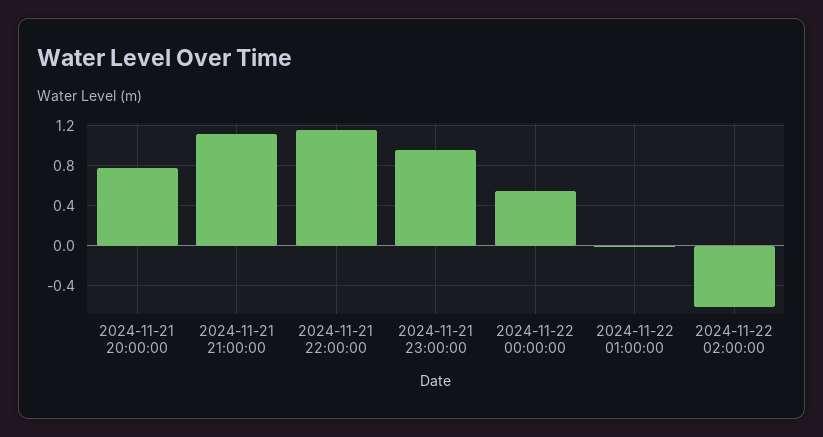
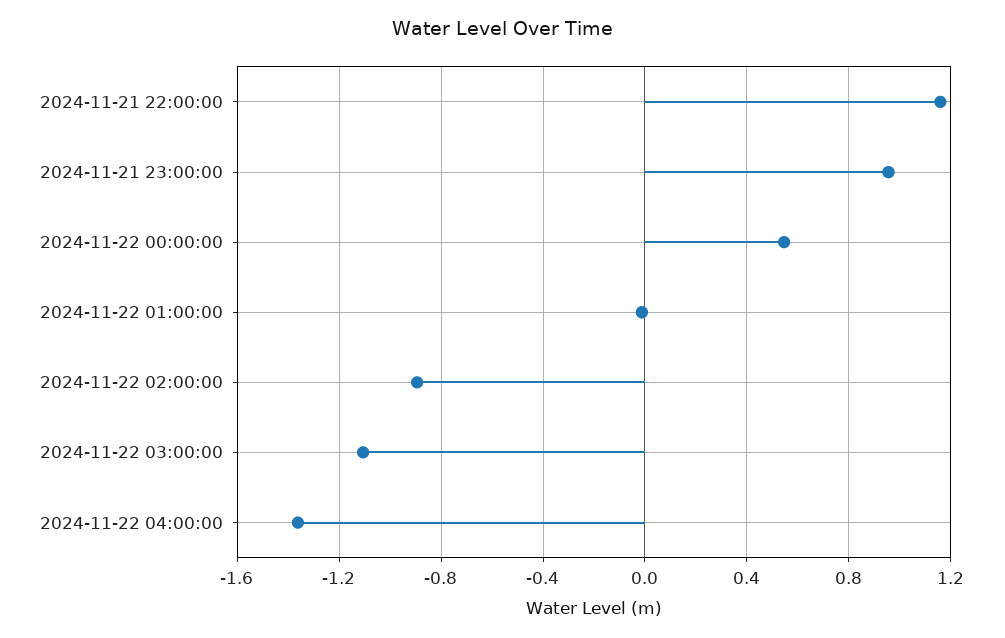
2024-11-21 20:00:00: 0.8 -> none
2024-11-21 21:00:00: 1.1 -> none
2024-11-22 02:00:00: -0.6 -> -0.9
2024-11-22 03:00:00: none -> -1.1
2024-11-22 04:00:00: none -> -1.35

